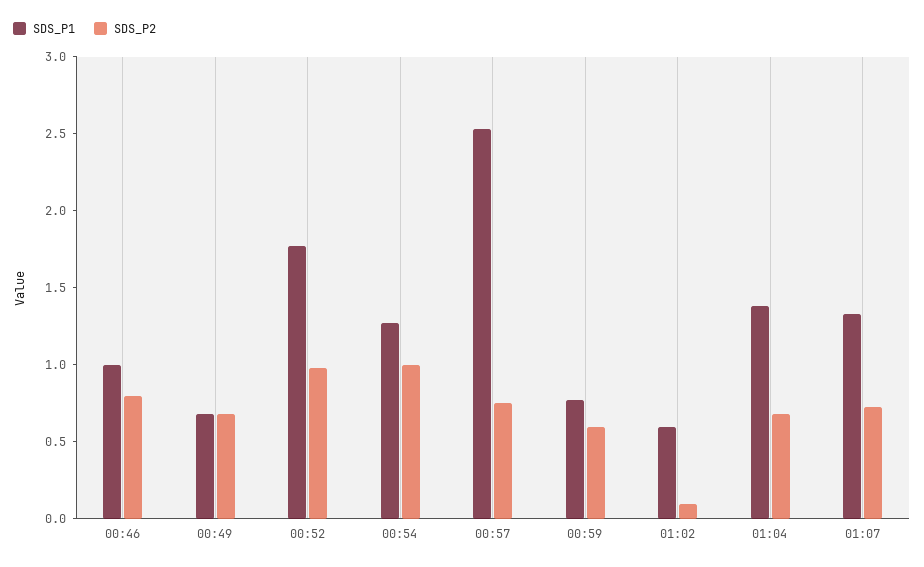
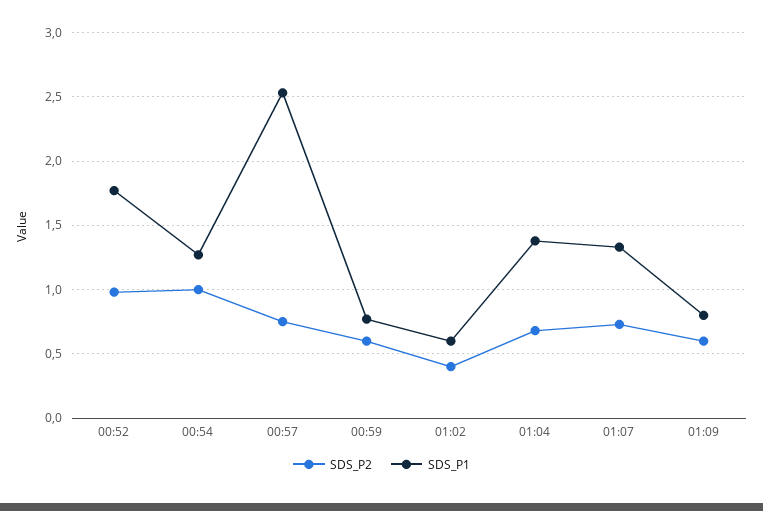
SDS_P1, 00:46: 1 -> none
SDS_P2, 00:46: 0.8 -> none
SDS_P1, 00:49: 0.7 -> none
SDS_P2, 00:49: 0.7 -> none
SDS_P2, 01:02: 0.1 -> 0.4
SDS_P2, 01:09: none -> 0.6
SDS_P1, 01:09: none -> 0.8

